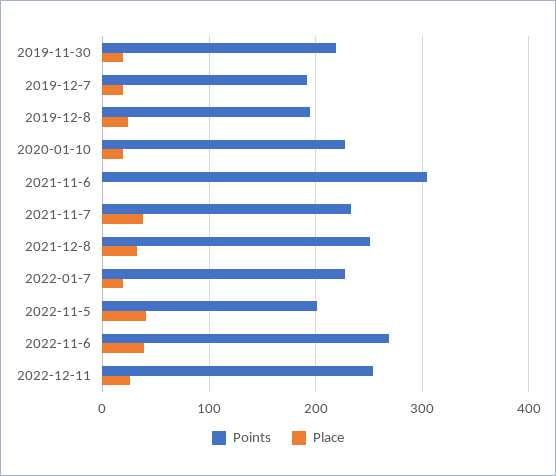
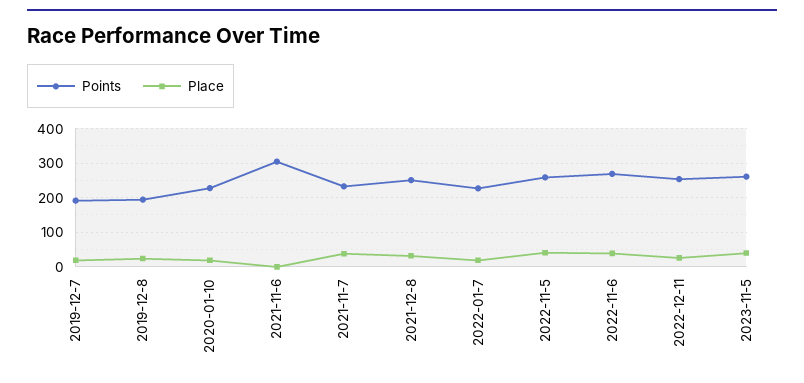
Points, 2019-11-30: 220 -> none
Place, 2019-11-30: 20 -> none
Points, 2022-11-5: 200 -> 260
Points, 2023-11-5: none -> 260
Place, 2023-11-5: none -> 40

